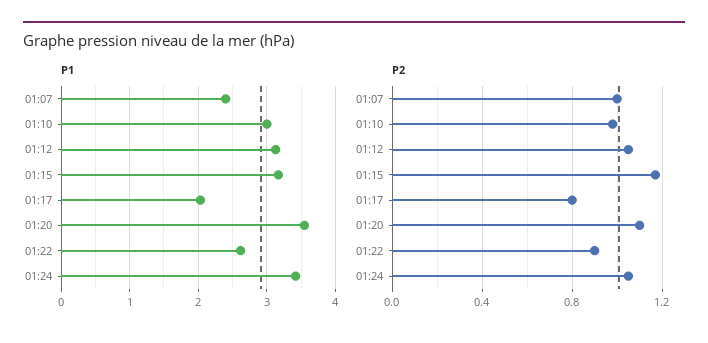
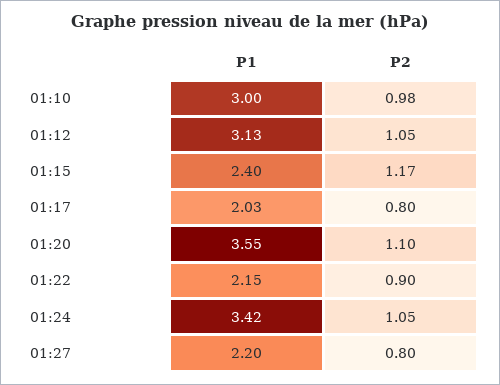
P1, 01:07: 2.4 -> none
P1, 01:15: 3.2 -> 2.4
P1, 01:22: 2.6 -> 2.15
P2, 01:07: 1 -> none
P1, 01:27: none -> 2.2
P2, 01:27: none -> 0.8

